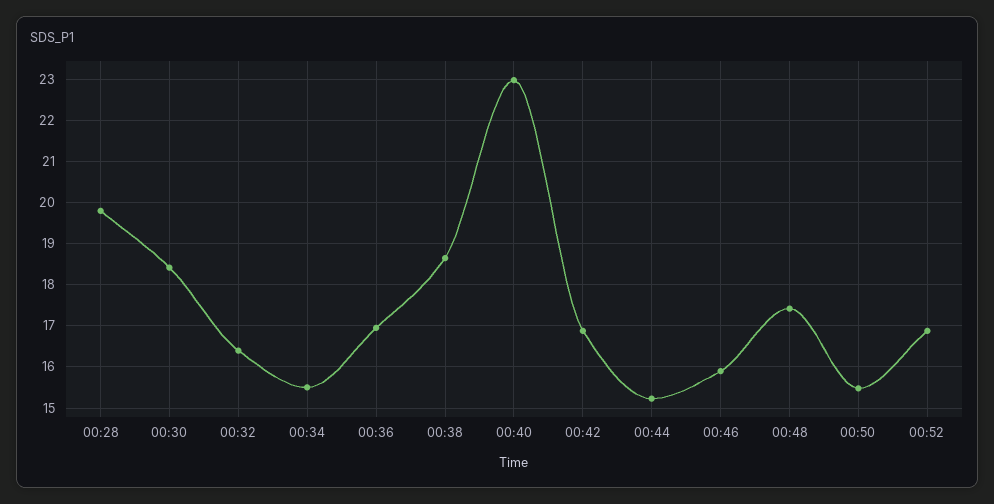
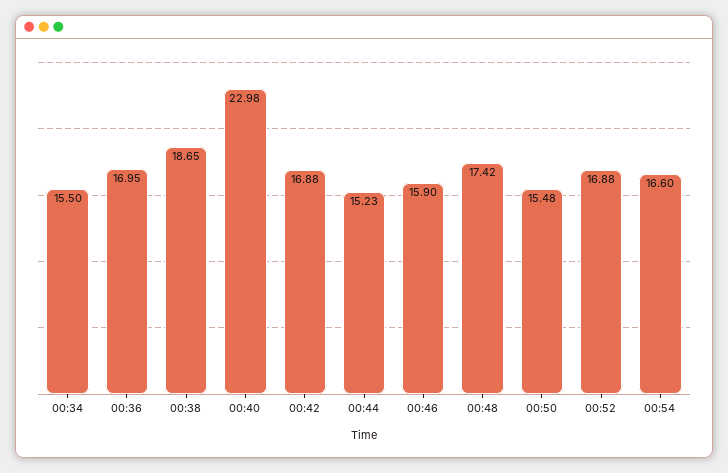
00:28: 19.8 -> none
00:30: 18.4 -> none
00:32: 16.4 -> none
00:54: none -> 16.6

